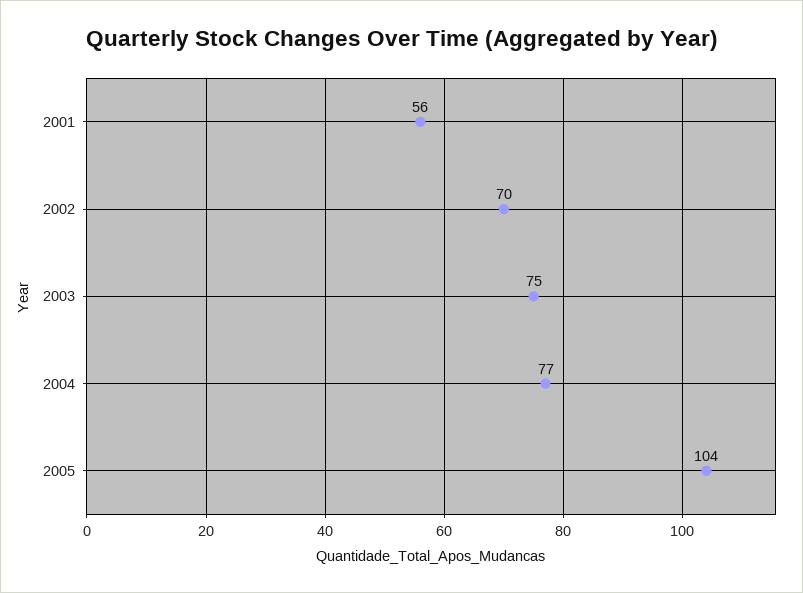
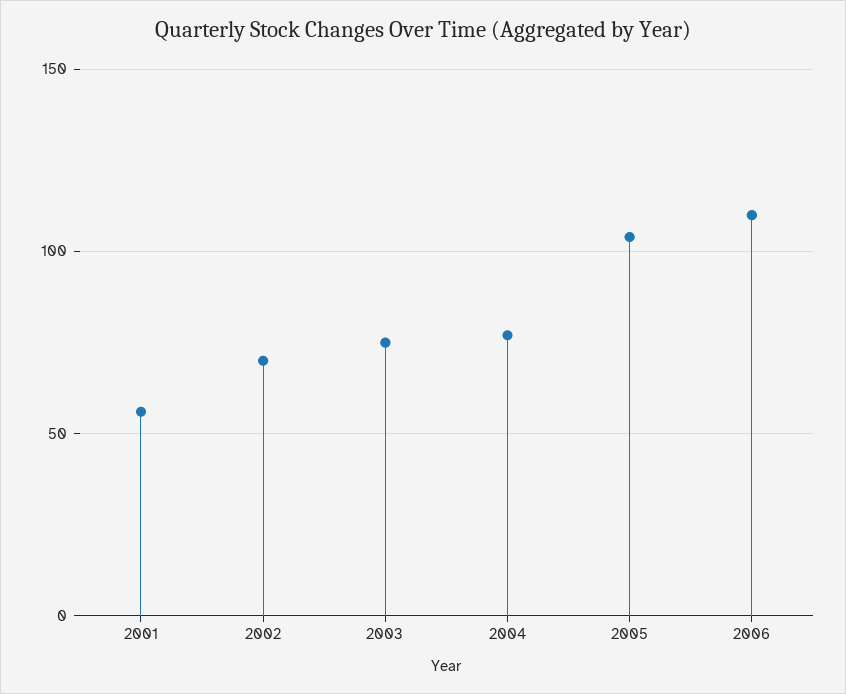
2006: none -> 110

